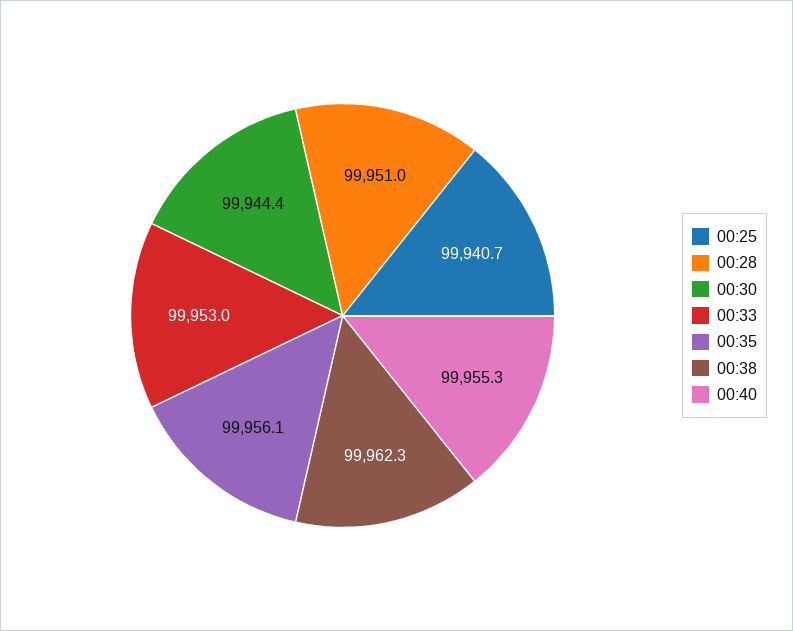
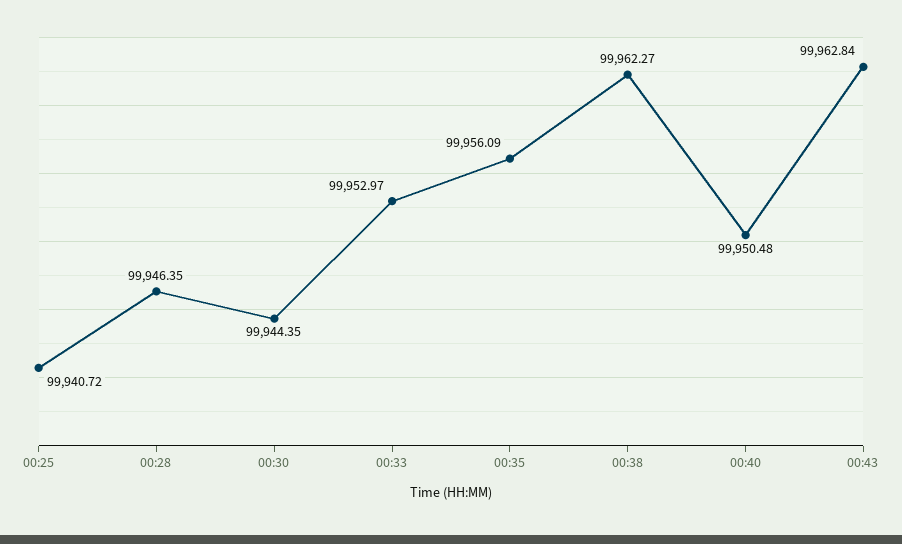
00:28: 99951 -> 99946.35
00:40: 99955.3 -> 99950.48
00:43: none -> 99962.84

